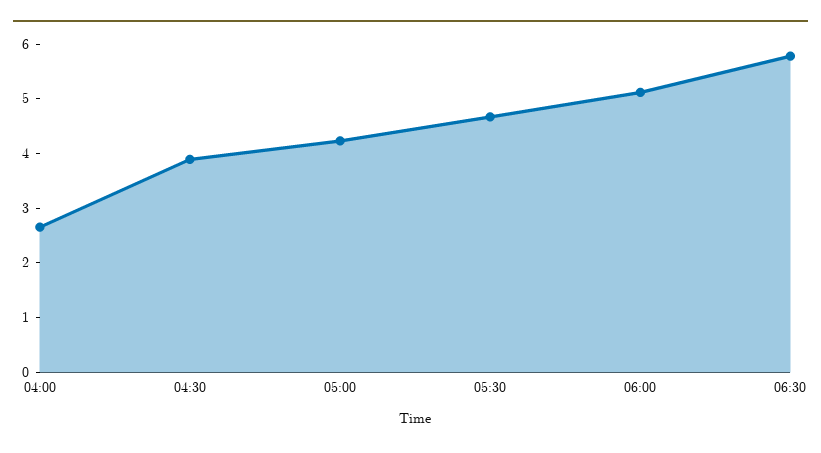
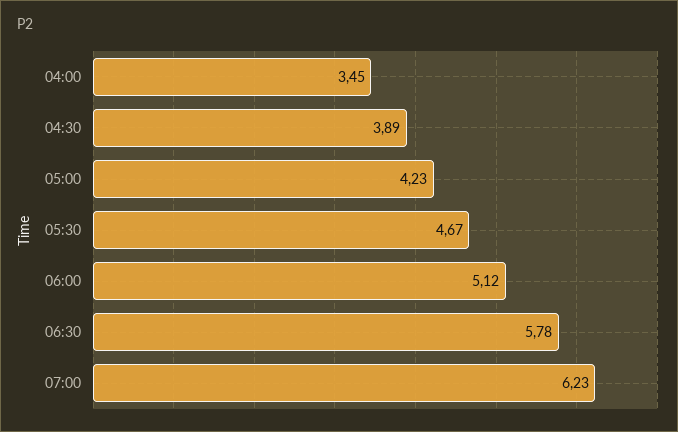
04:00: 2.6 -> 3.45
07:00: none -> 6.23

